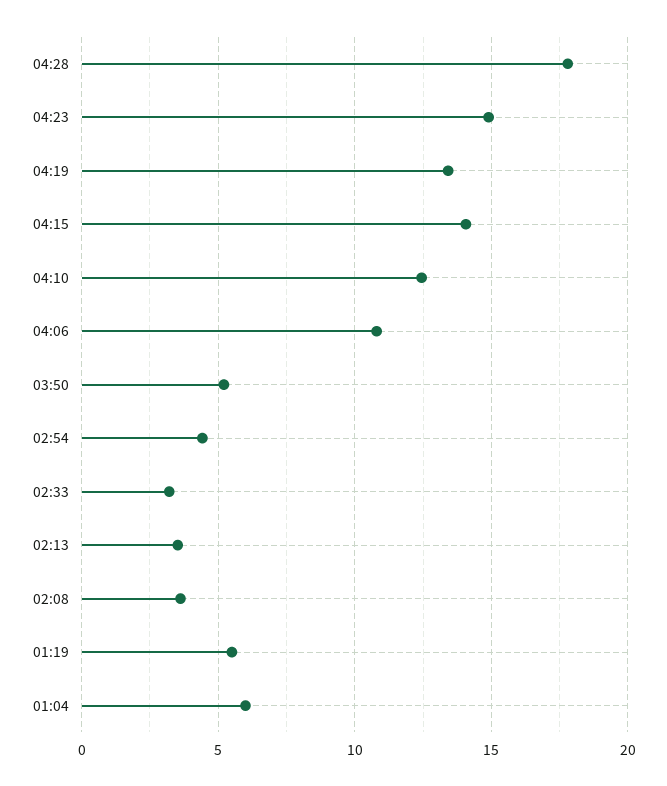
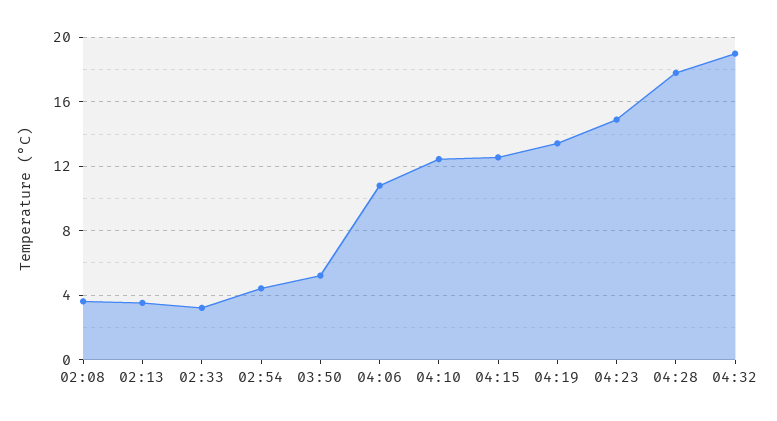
04:15: 14 -> 12.5
01:19: 5.5 -> none
01:04: 6 -> none
04:32: none -> 19

